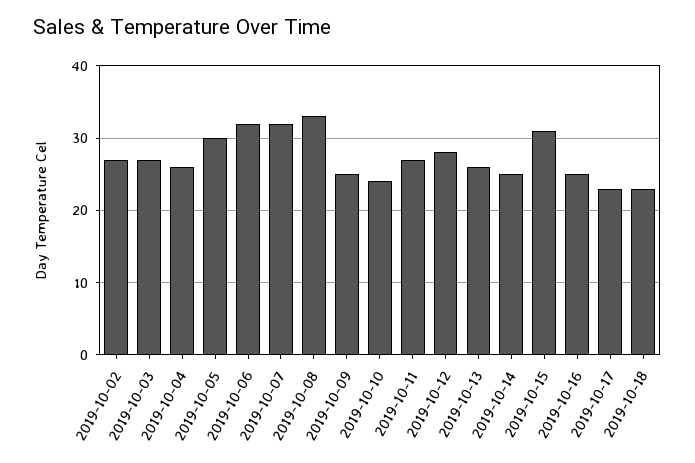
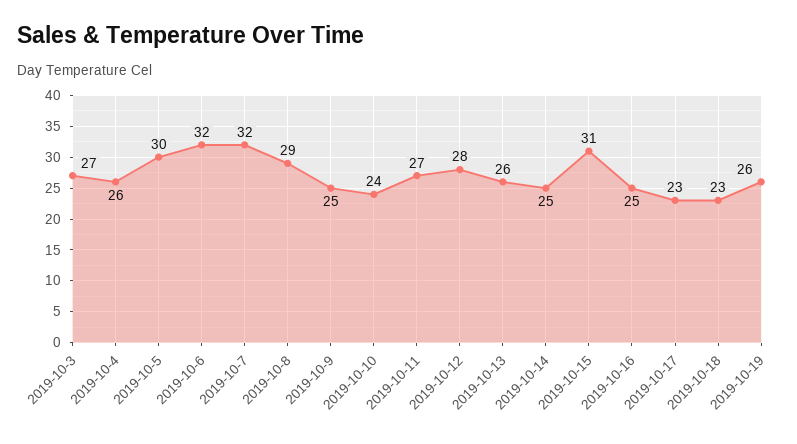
2019-10-02: 27 -> none
2019-10-08: 33 -> 29
2019-10-19: none -> 26

